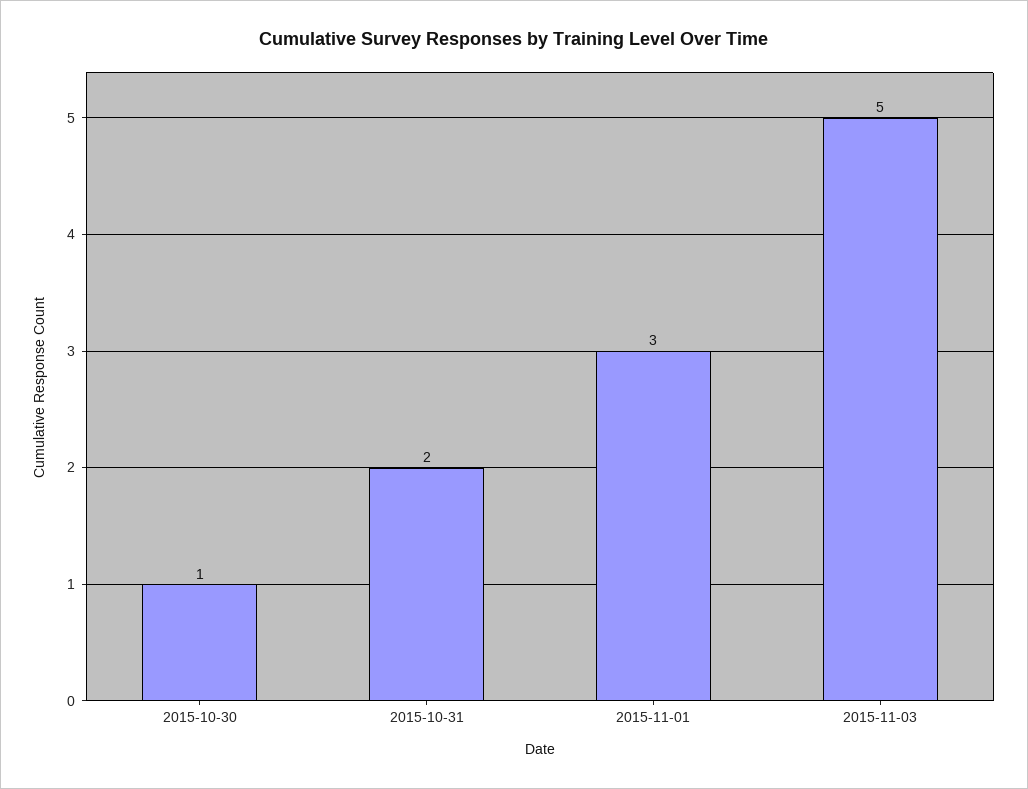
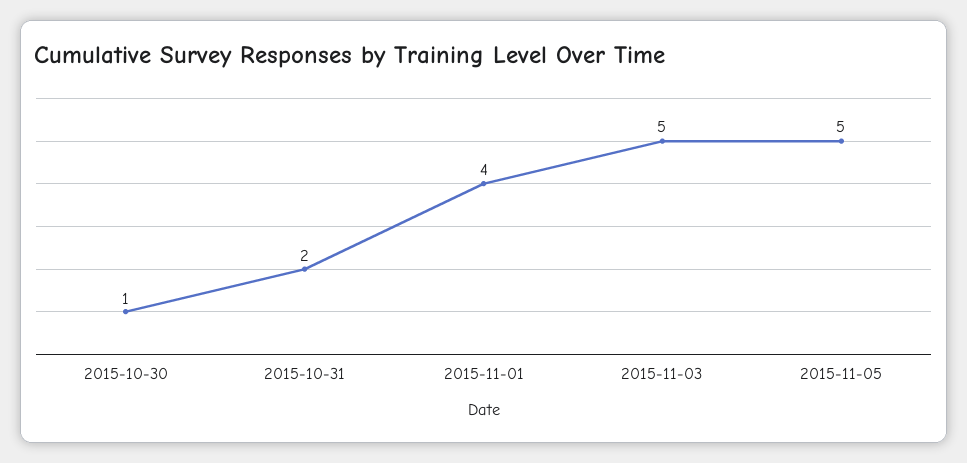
2015-11-01: 3 -> 4
2015-11-05: none -> 5

